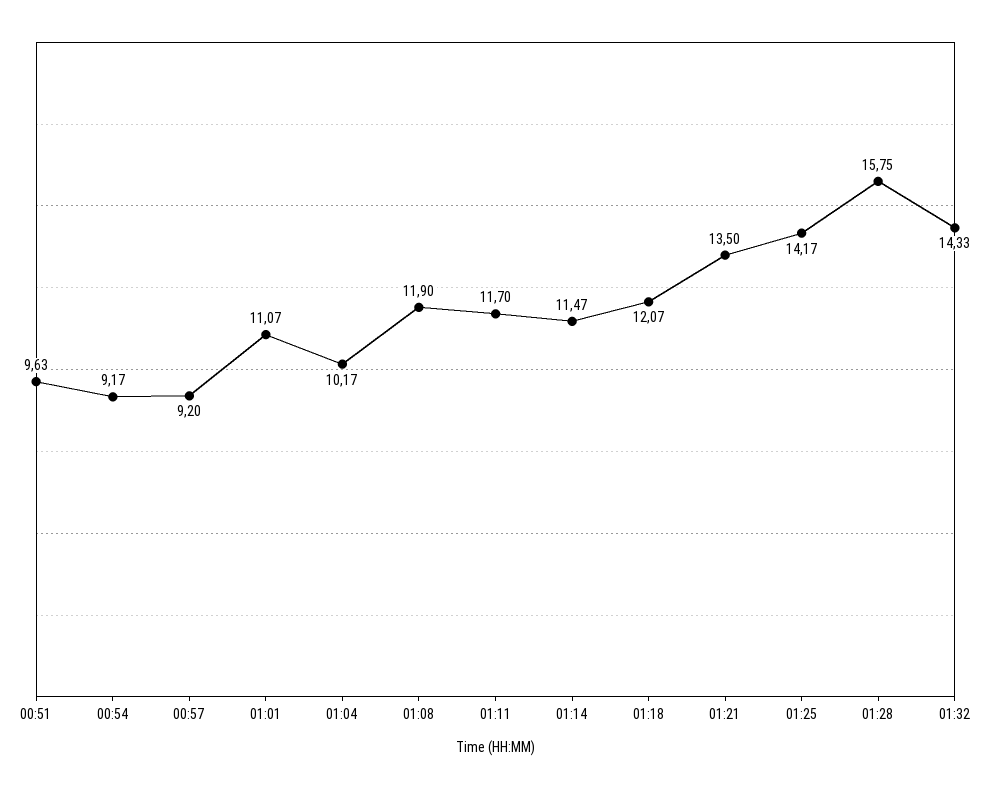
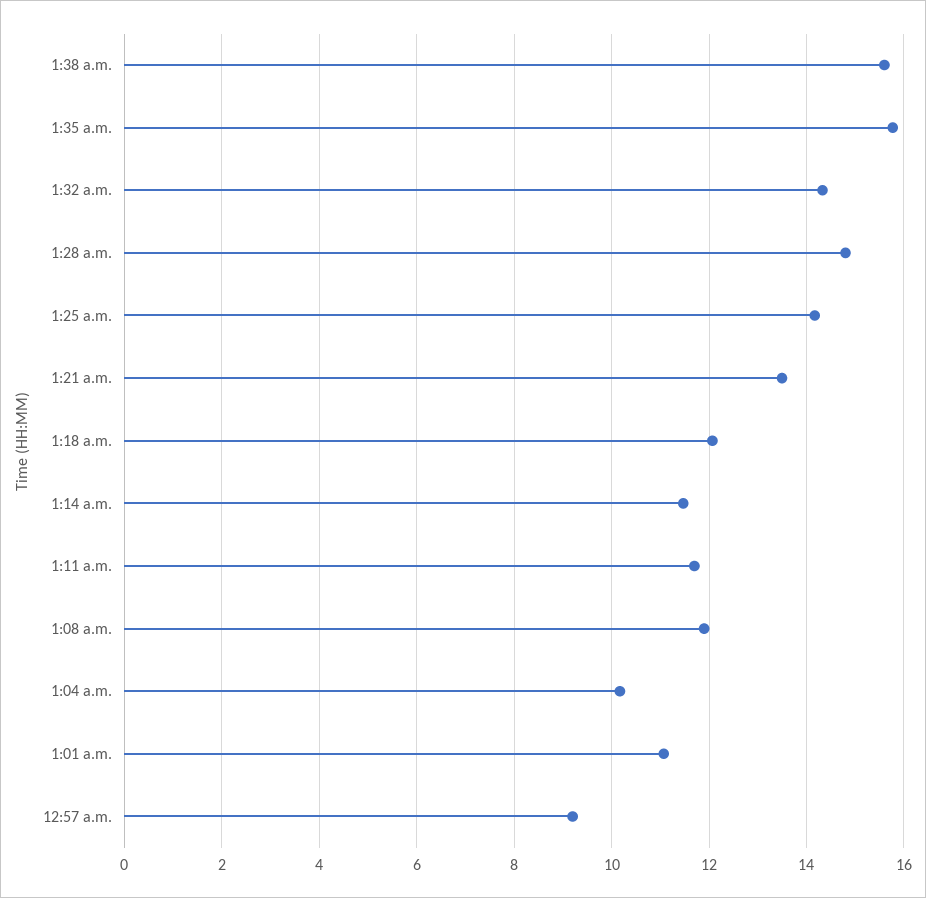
00:51: 9.63 -> none
00:54: 9.17 -> none
01:28: 15.75 -> 14.8
1:38 a.m.: none -> 15.6
1:35 a.m.: none -> 15.8

